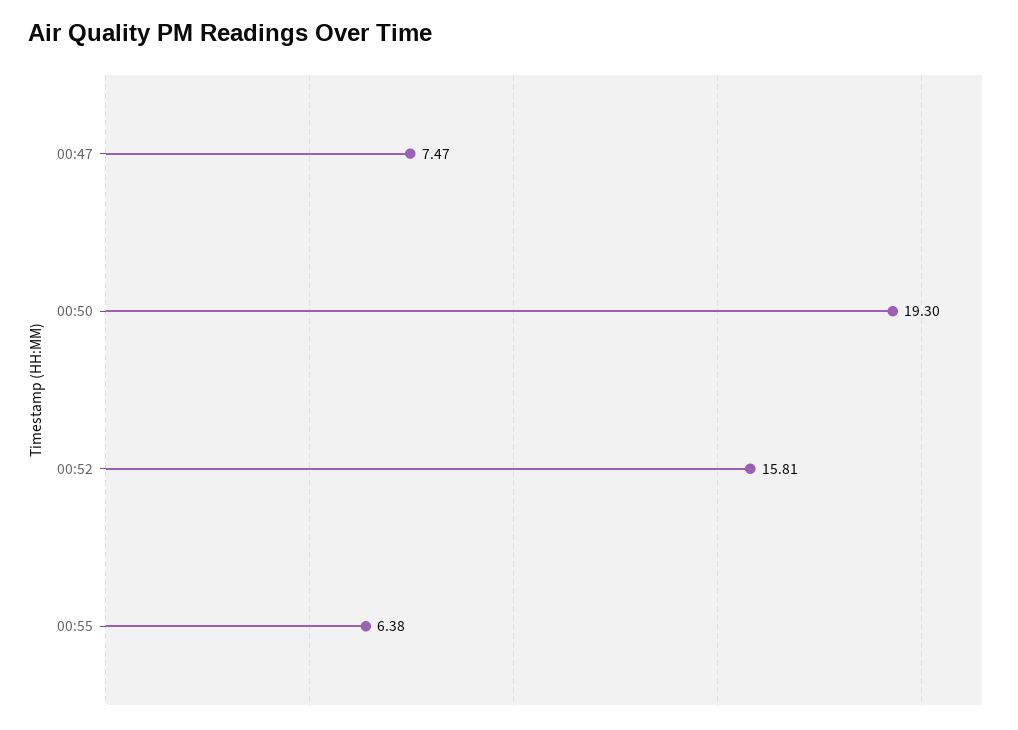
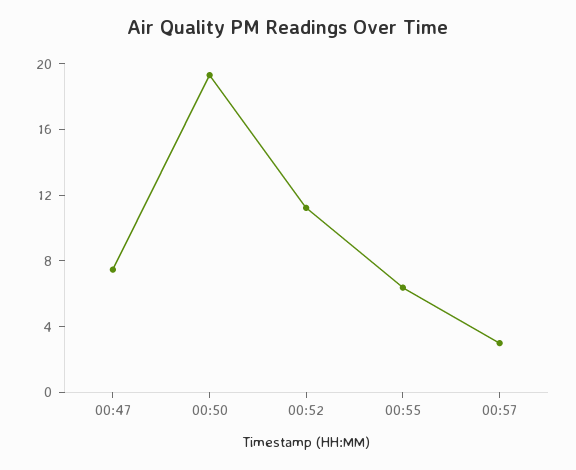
00:52: 15.81 -> 11
00:57: none -> 3

